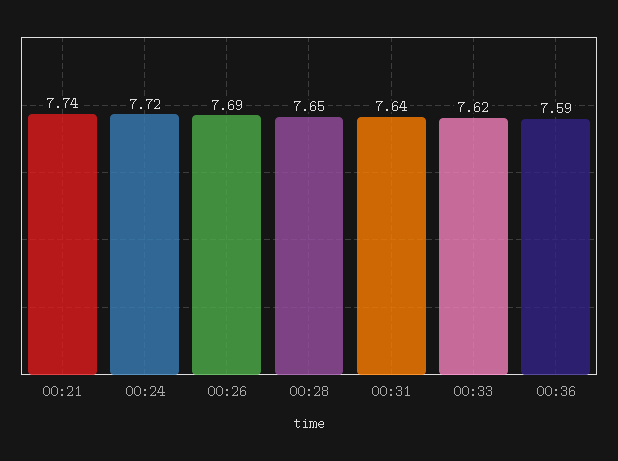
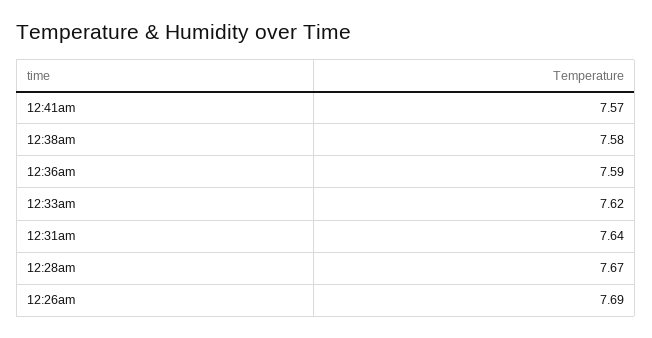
00:21: 7.74 -> none
00:24: 7.72 -> none
00:28: 7.65 -> 7.67
12:41am: none -> 7.57
12:38am: none -> 7.58

